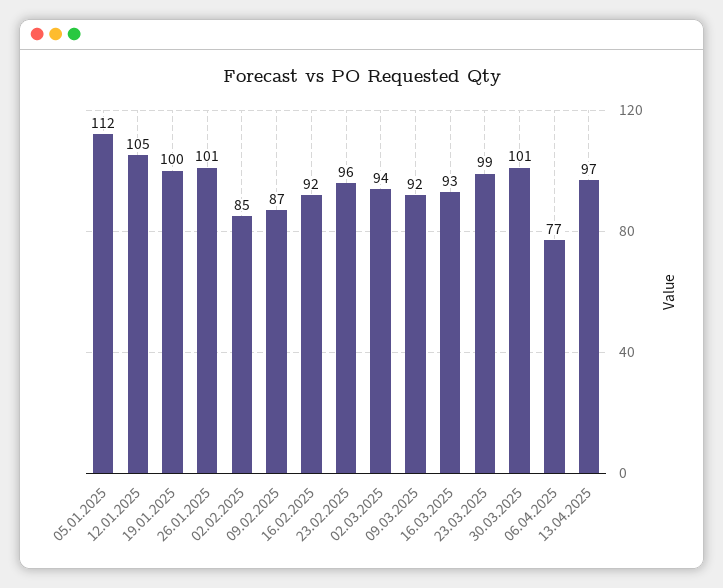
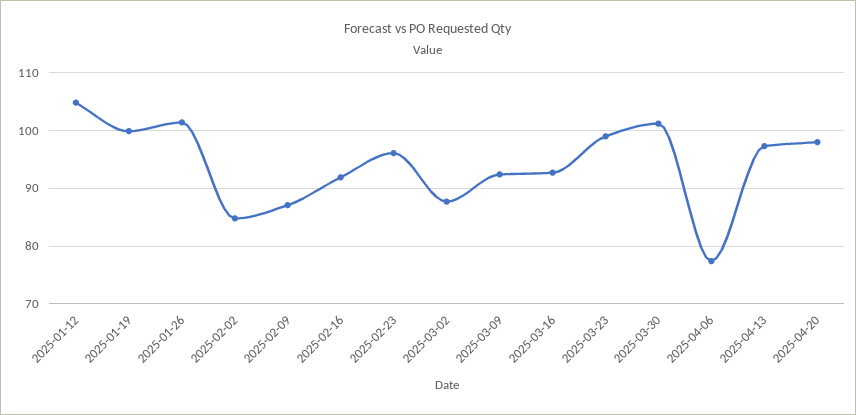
05.01.2025: 112 -> none
02.03.2025: 94 -> 88
2025-04-20: none -> 98

